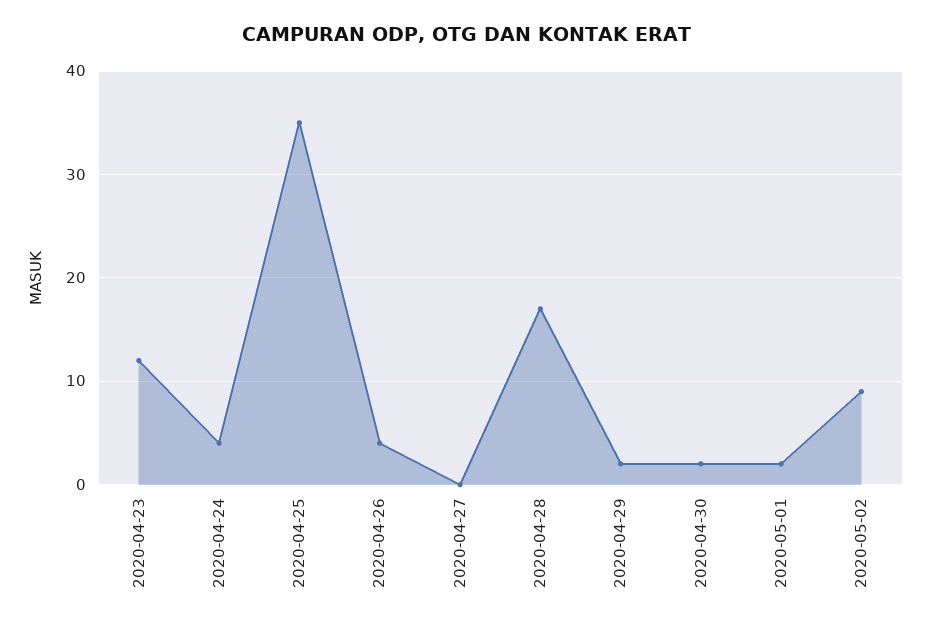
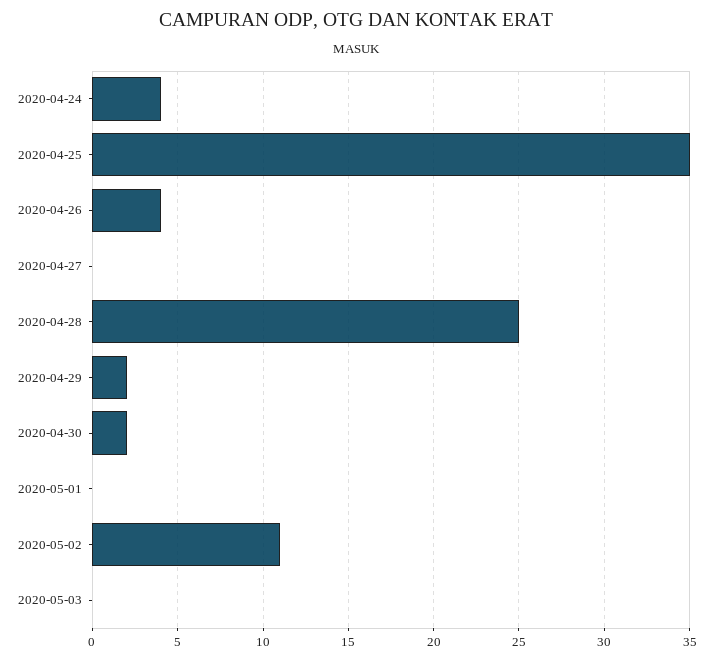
2020-04-23: 12 -> none
2020-04-28: 17 -> 25
2020-05-01: 2 -> 0
2020-05-02: 9 -> 11
2020-05-03: none -> 0

